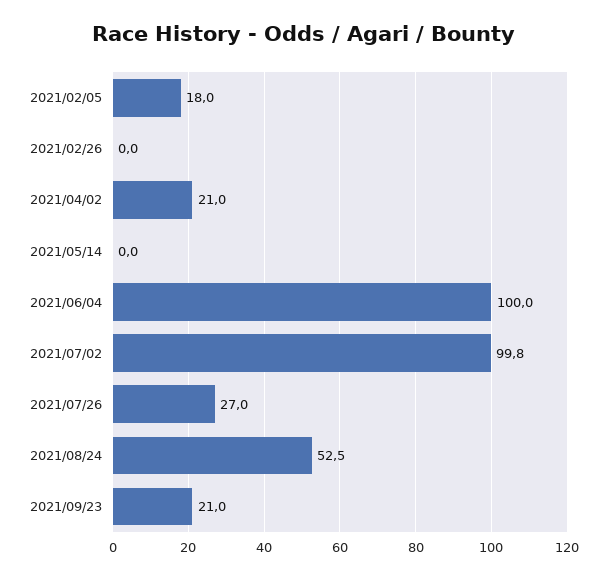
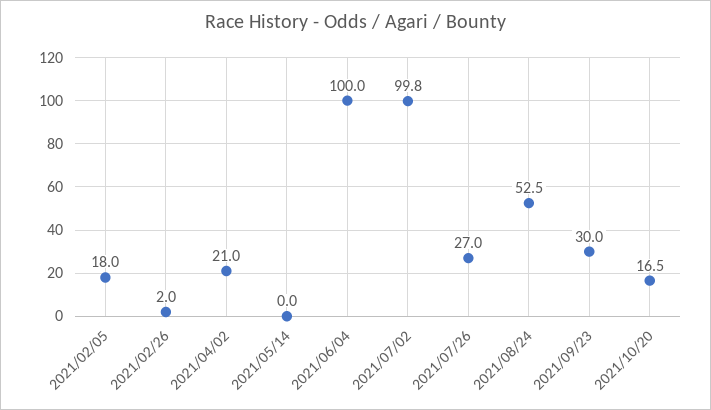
2021/02/26: 0 -> 2
2021/09/23: 21 -> 30
2021/10/20: none -> 16.5

